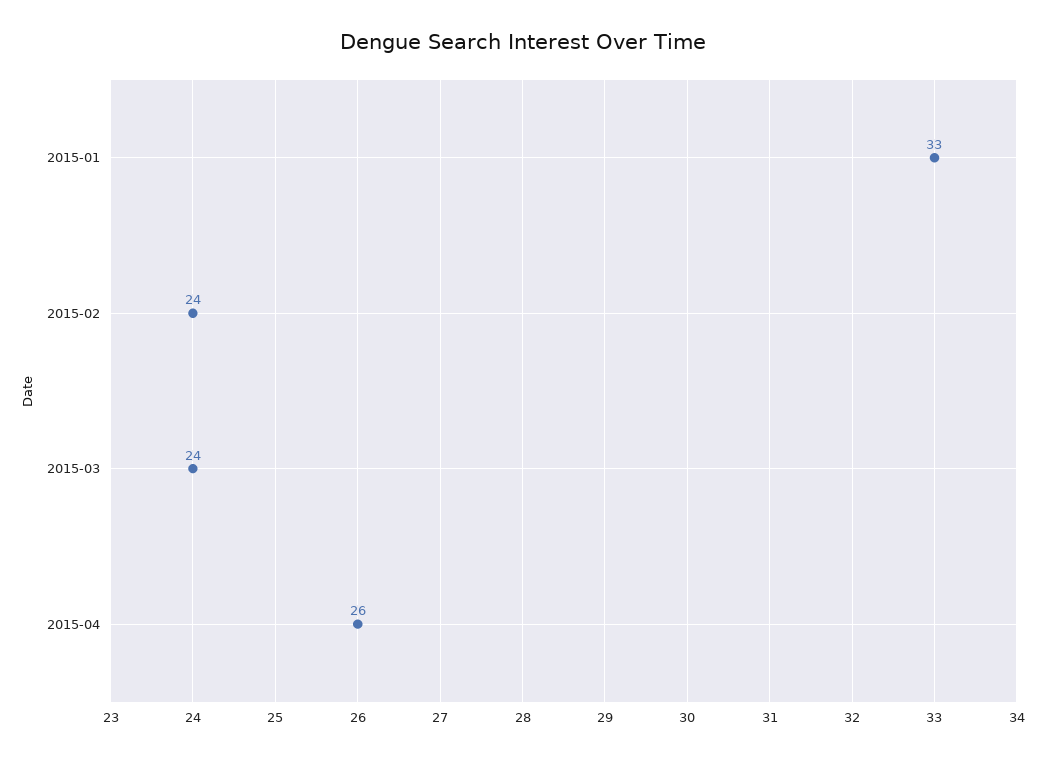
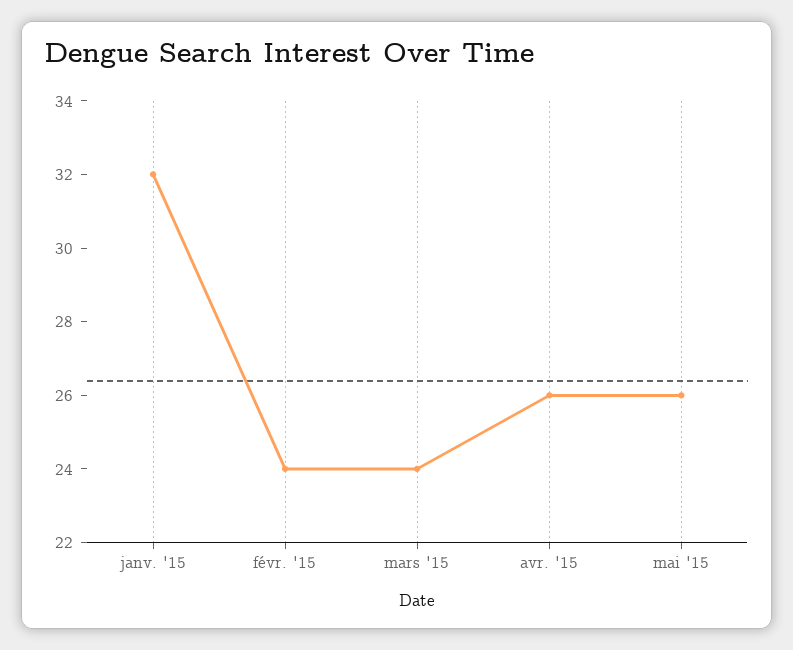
2015-01: 33 -> 32
mai '15: none -> 26

